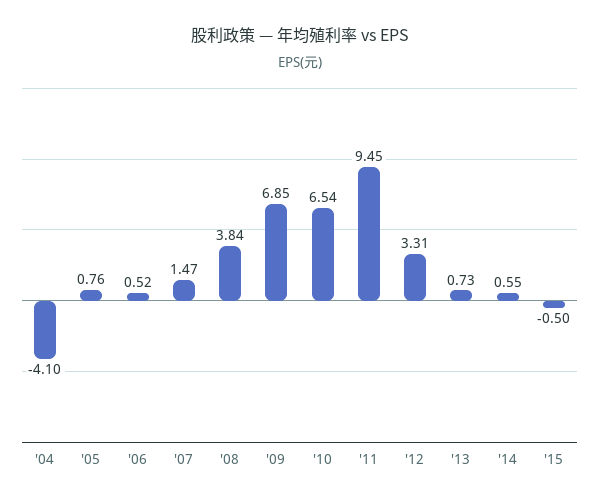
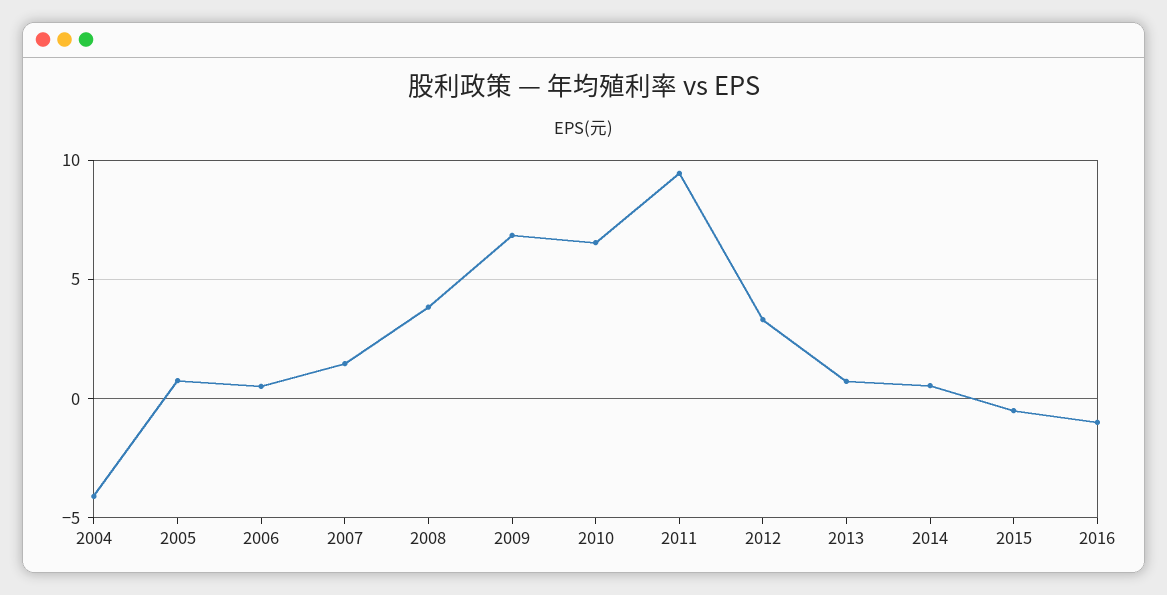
2016: none -> -1

